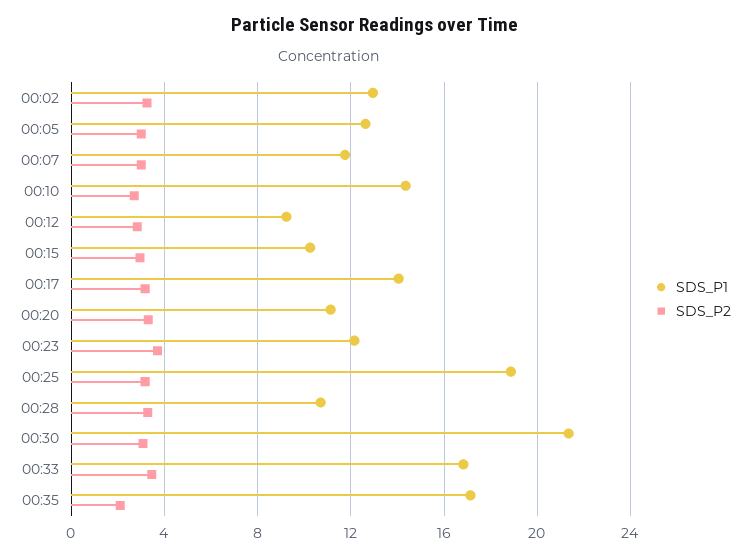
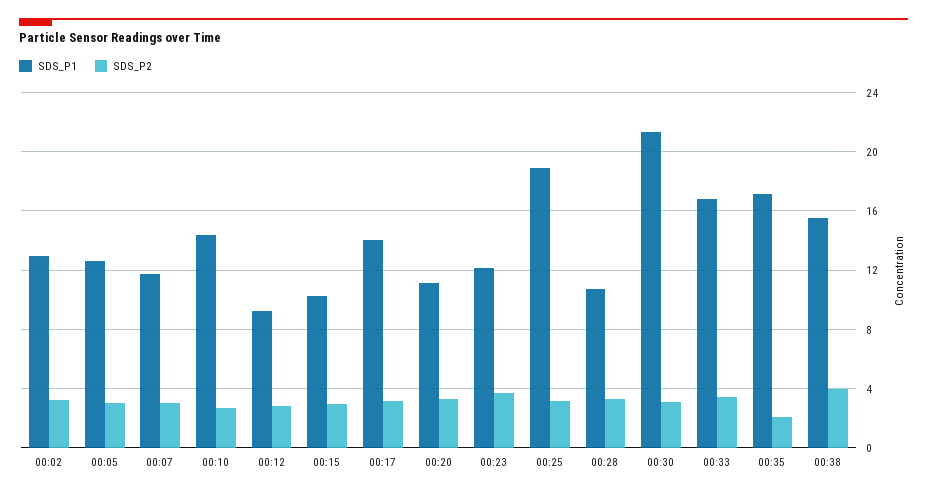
SDS_P1, 00:38: none -> 15.5
SDS_P2, 00:38: none -> 4

